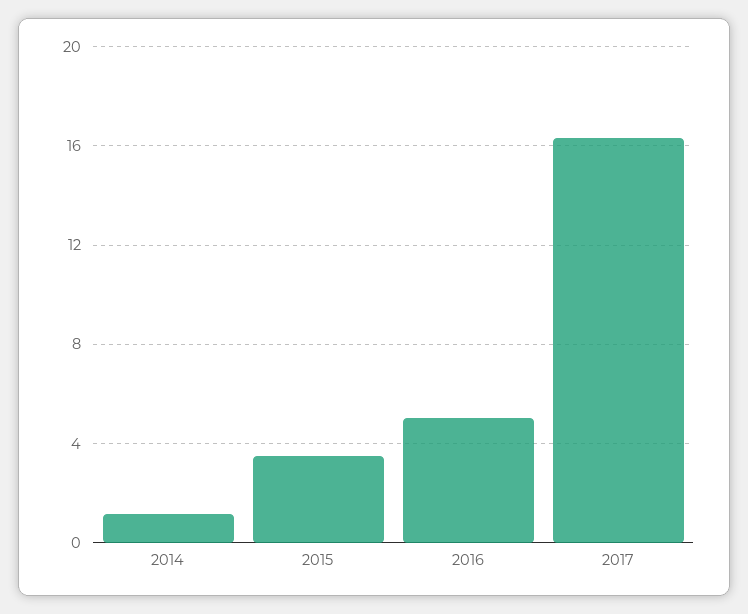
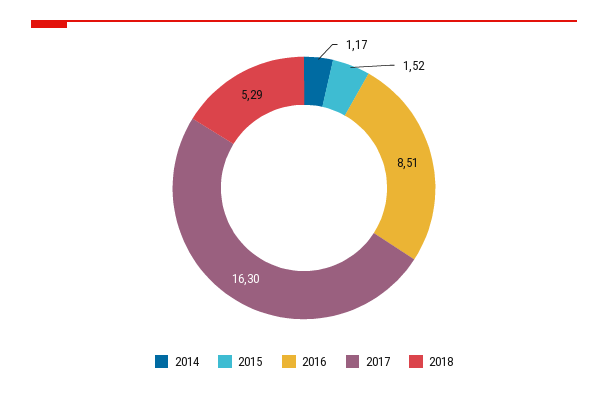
2015: 3.5 -> 1.52
2016: 5 -> 8.51
2018: none -> 5.29

